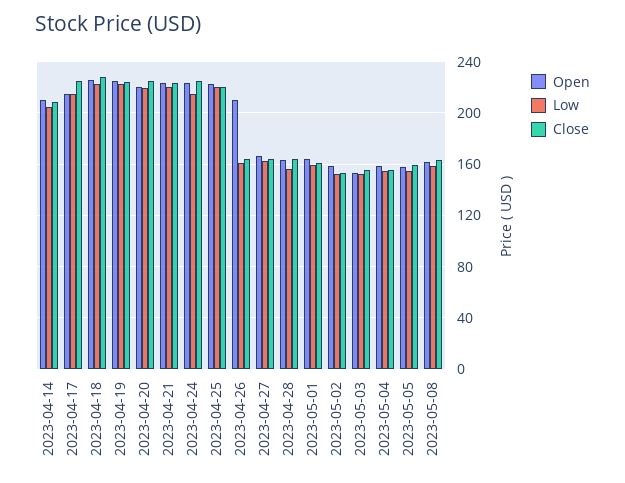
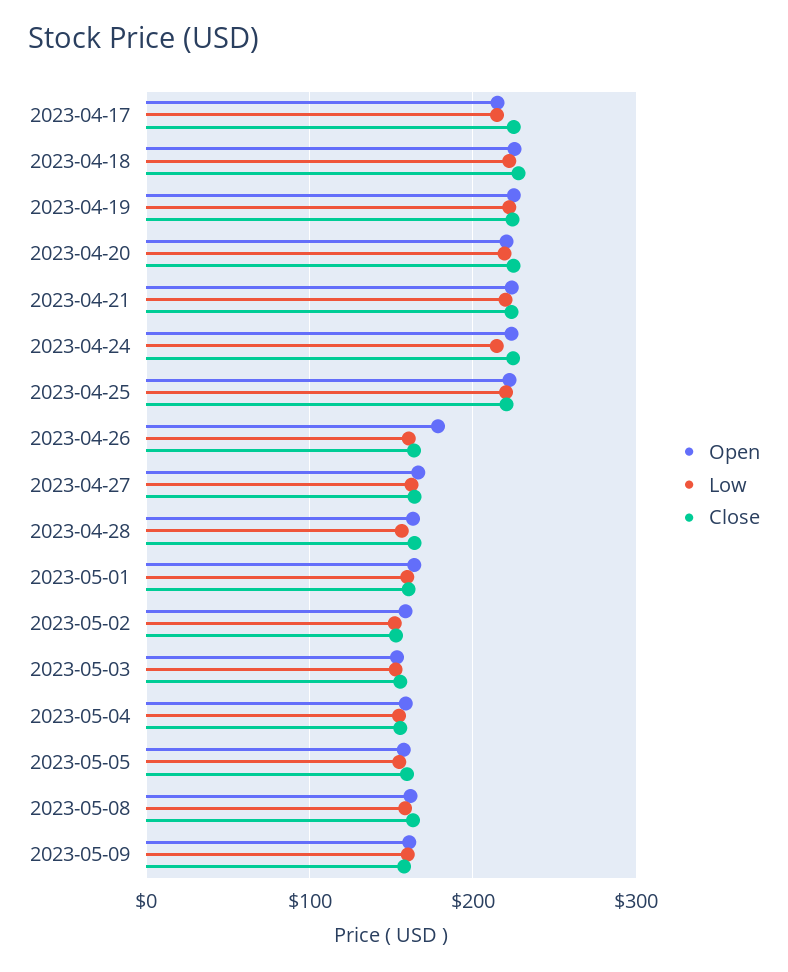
Open, 2023-04-14: 210 -> none
Low, 2023-04-14: 205 -> none
Close, 2023-04-14: 210 -> none
Open, 2023-04-26: 210 -> 180
Open, 2023-05-09: none -> 160
Low, 2023-05-09: none -> 160
Close, 2023-05-09: none -> 160

